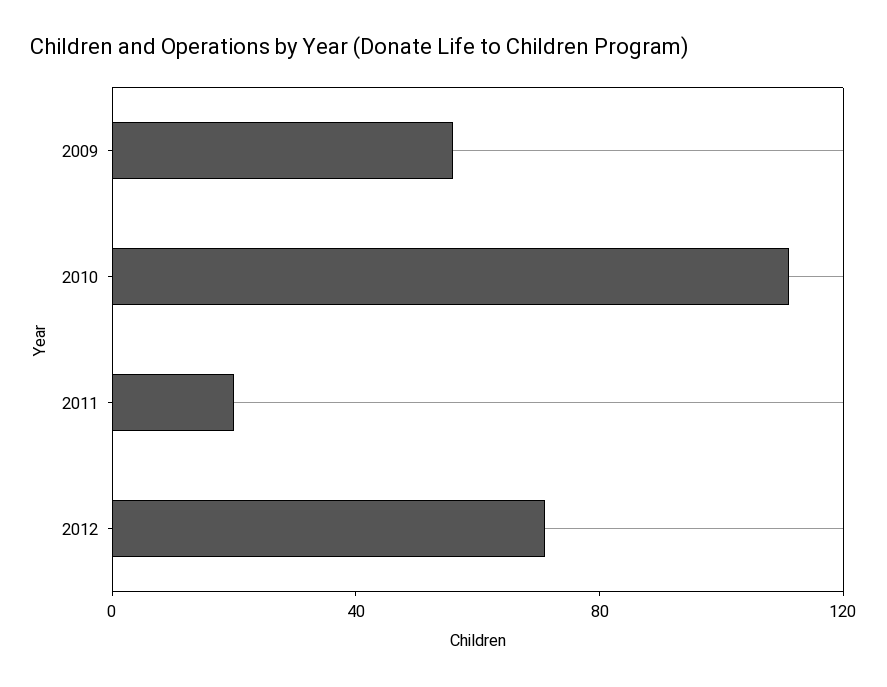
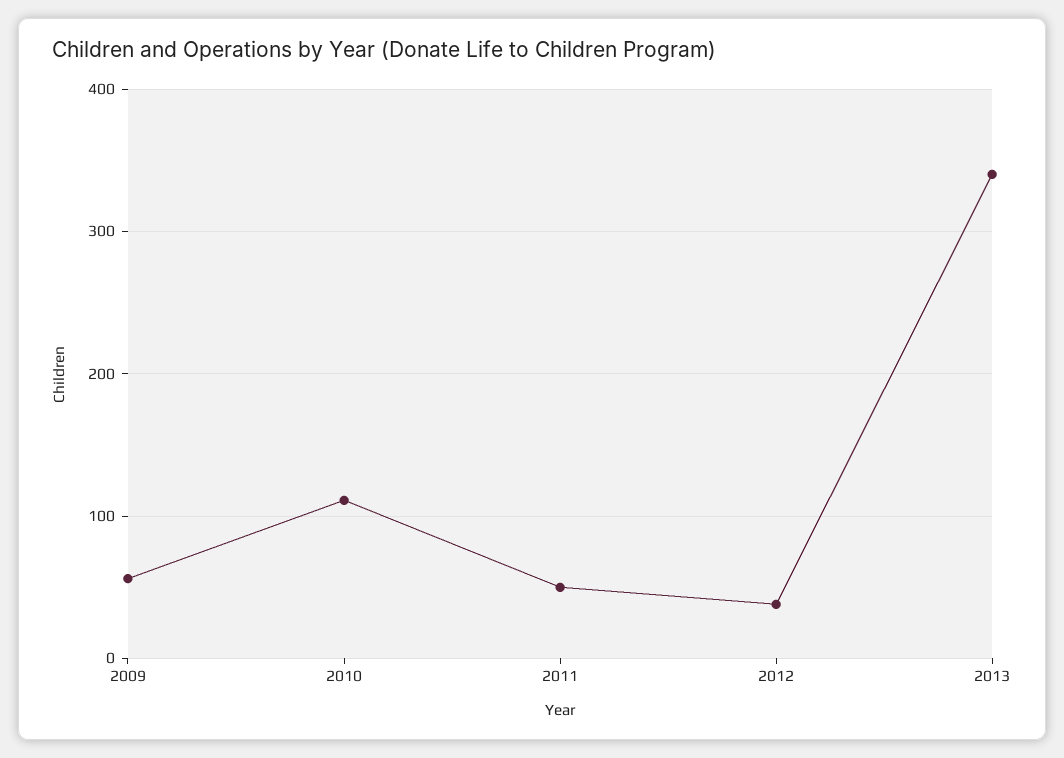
2011: 20 -> 50
2012: 70 -> 40
2013: none -> 340

